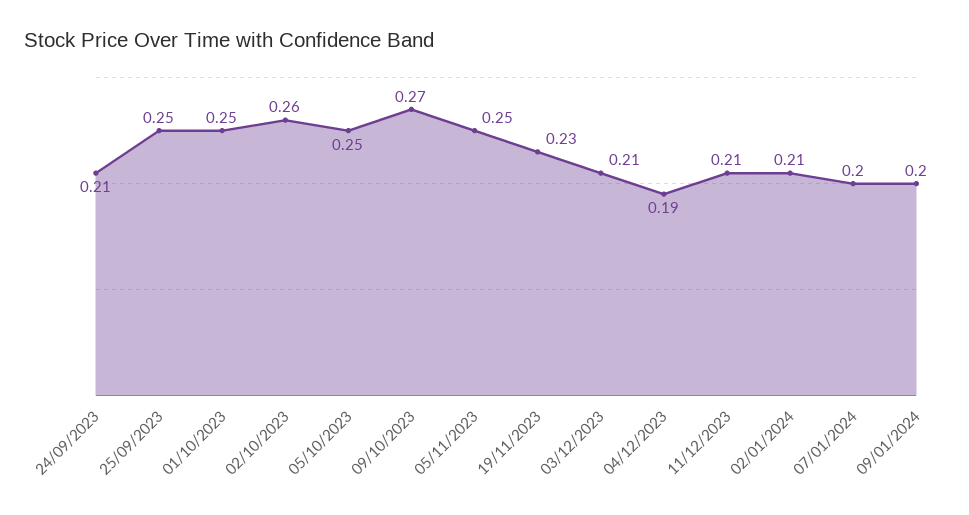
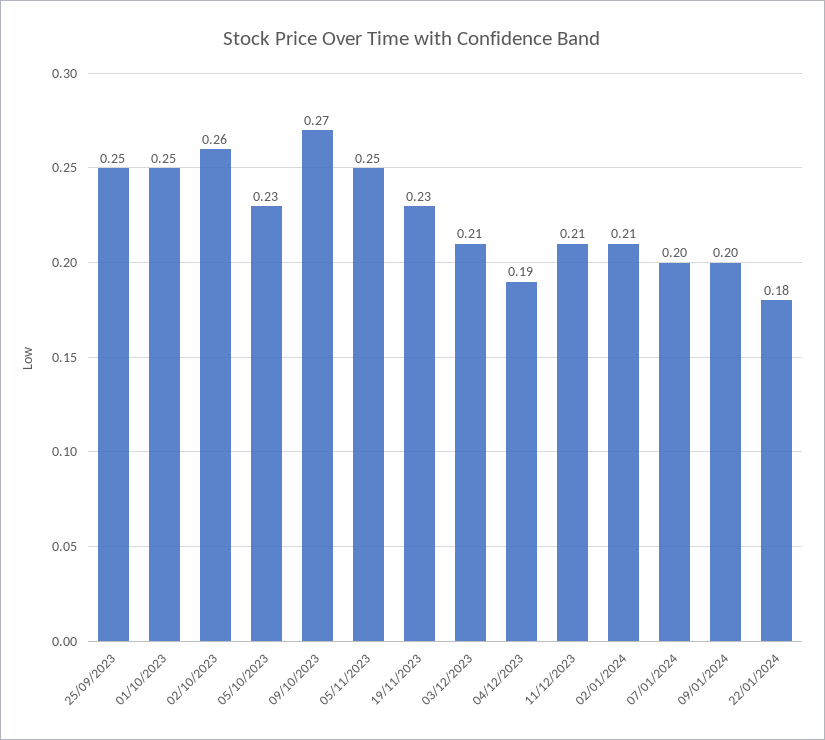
24/09/2023: 0.21 -> none
05/10/2023: 0.25 -> 0.23
22/01/2024: none -> 0.18

